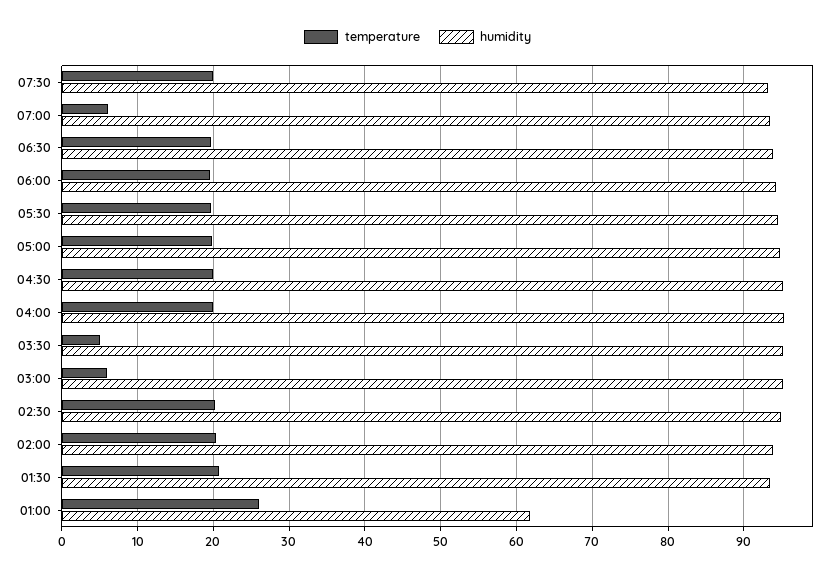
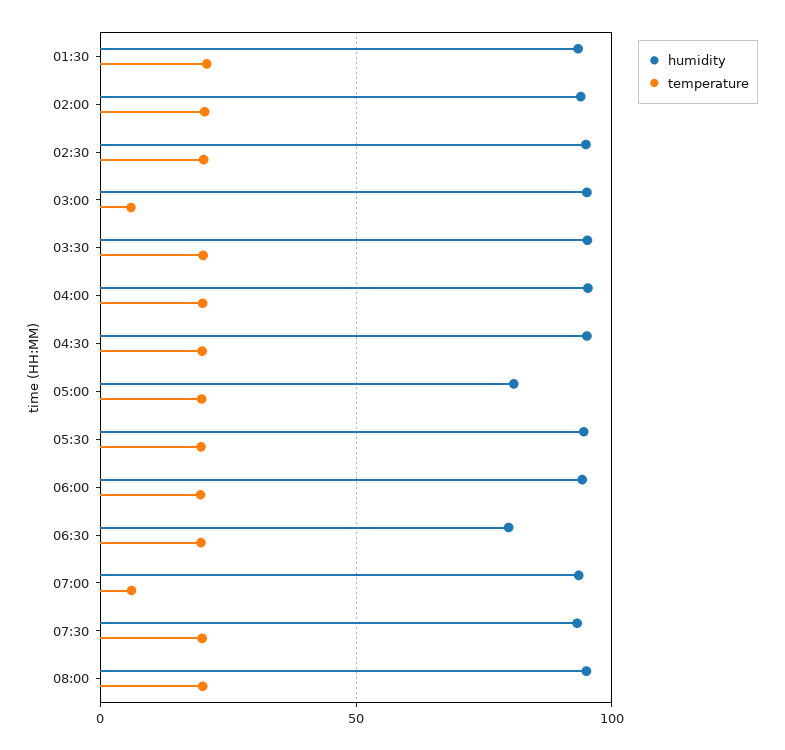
humidity, 06:30: 94 -> 80
humidity, 05:00: 95 -> 80
temperature, 03:30: 5 -> 20
temperature, 01:00: 26 -> none
humidity, 01:00: 62 -> none
humidity, 08:00: none -> 95
temperature, 08:00: none -> 20

